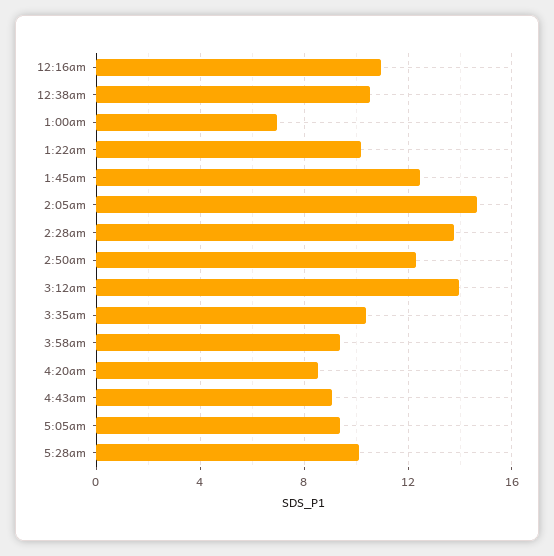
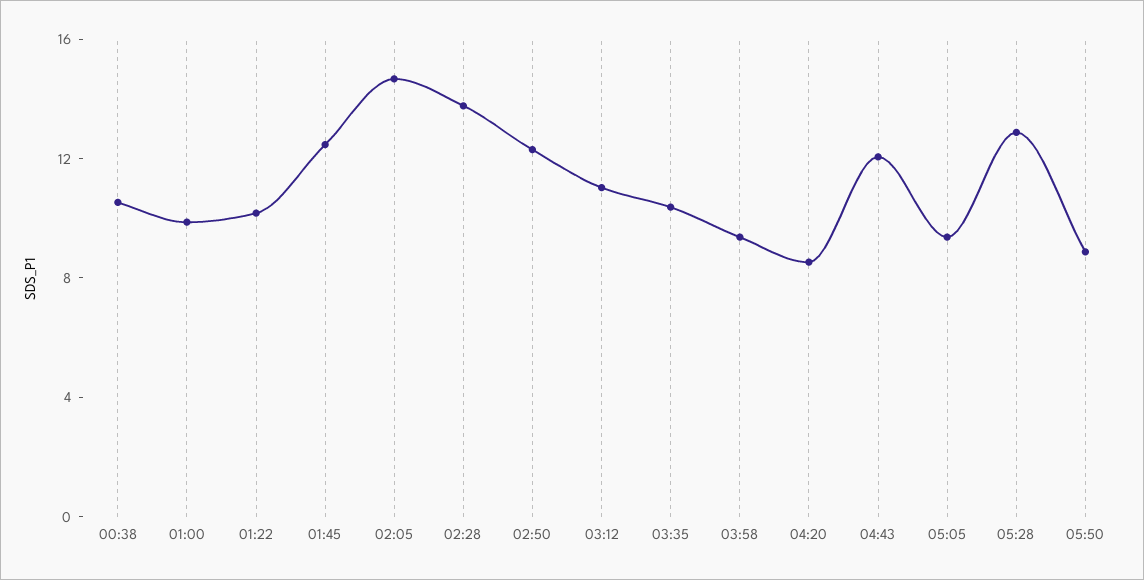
12:16am: 11 -> none
1:00am: 7 -> 10
3:12am: 14 -> 11
4:43am: 9 -> 12
5:28am: 10 -> 13
05:50: none -> 9

